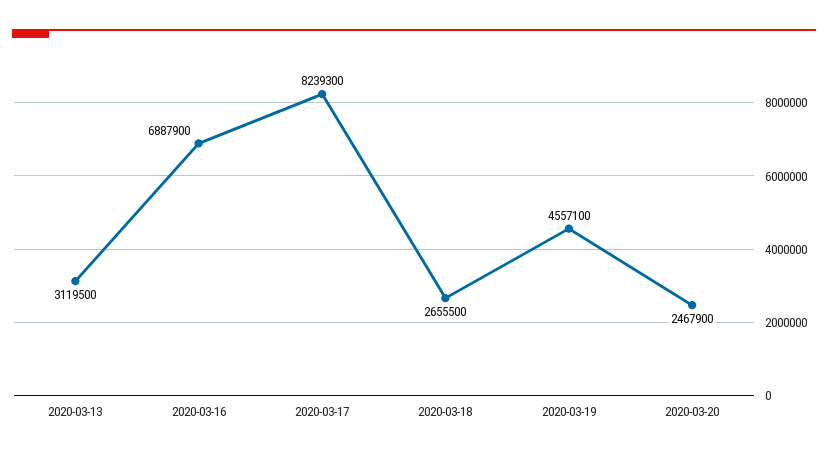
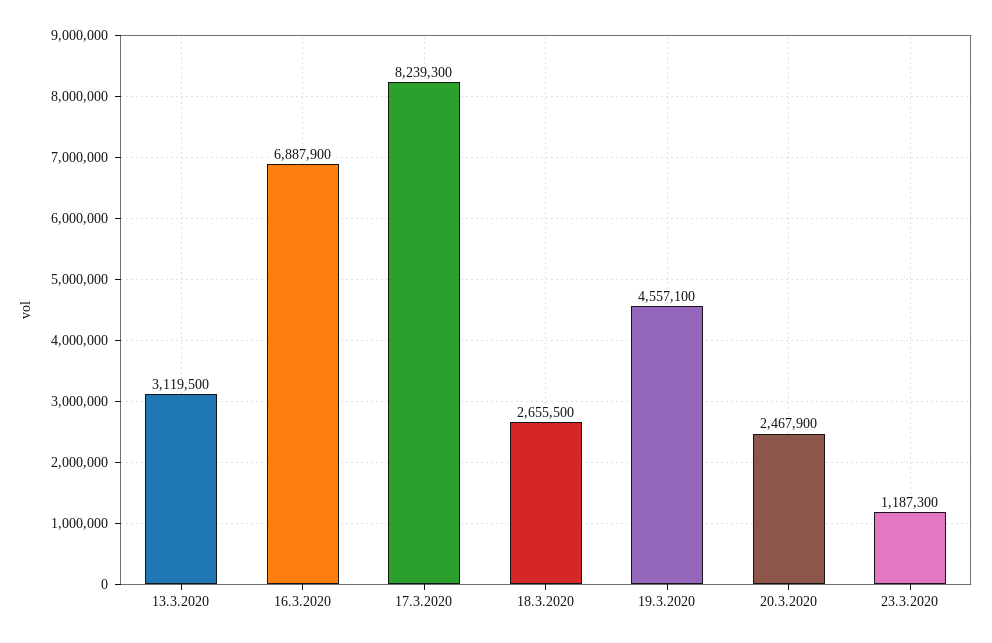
23.3.2020: none -> 1187300

